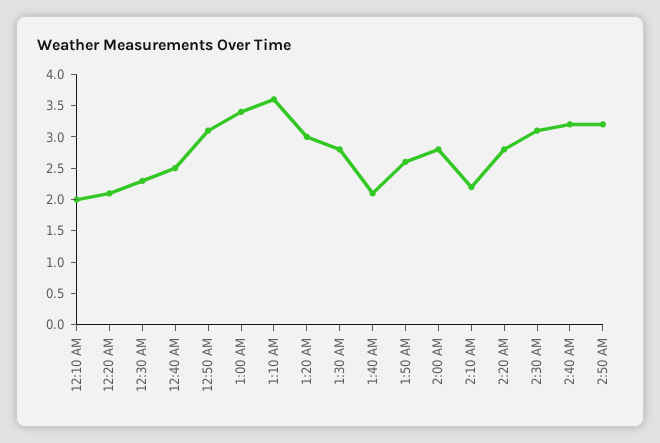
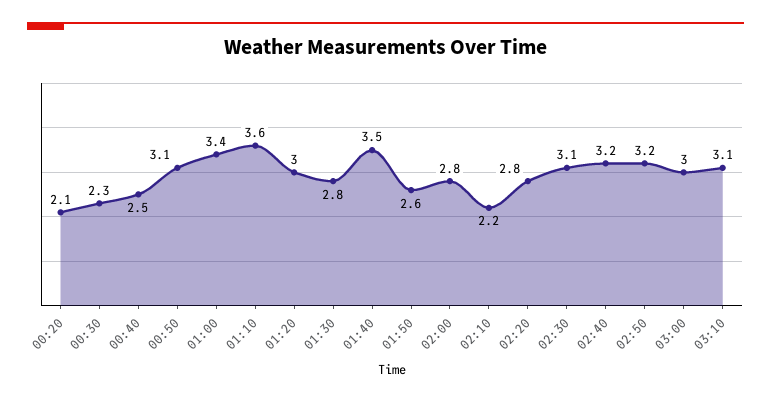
12:10 AM: 2 -> none
1:40 AM: 2 -> 3.5
03:00: none -> 3
03:10: none -> 3.1

